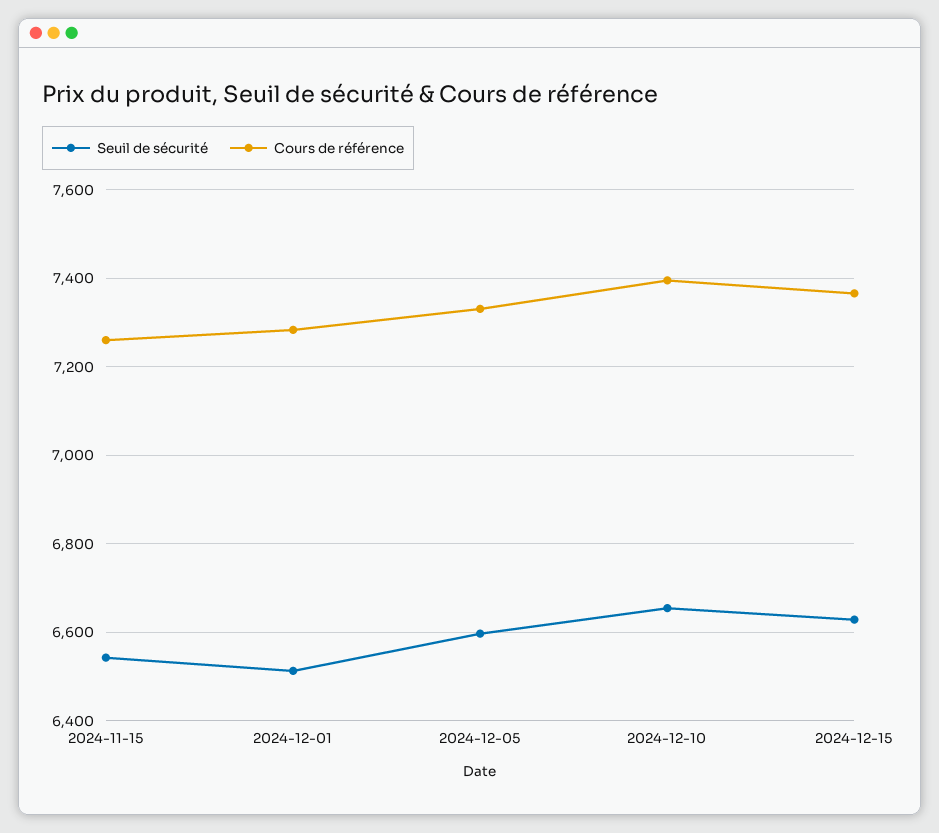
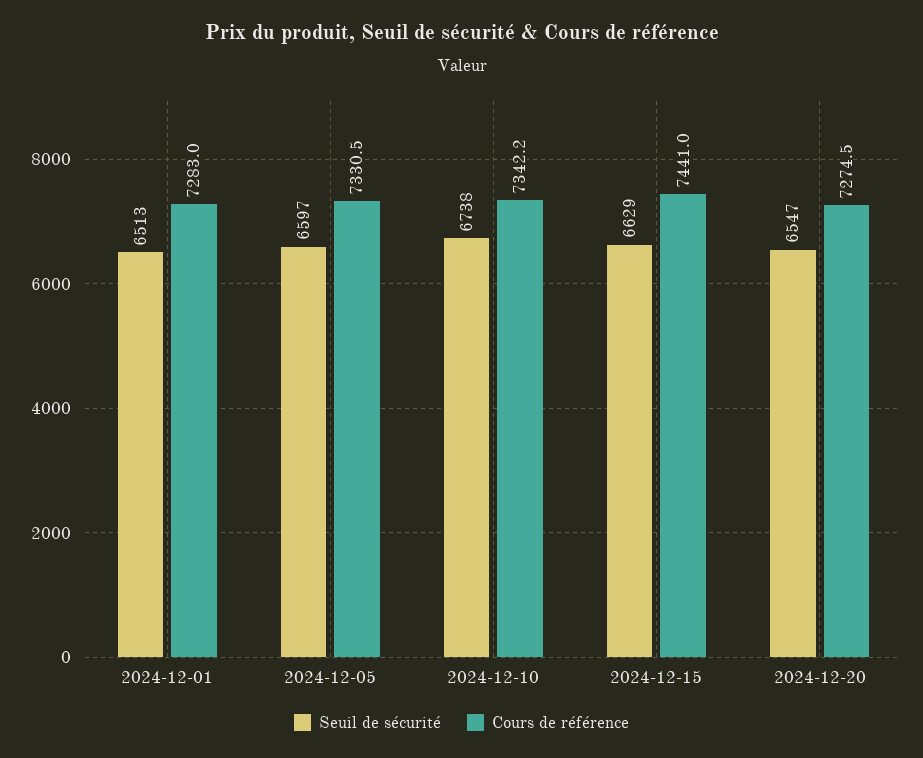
Seuil de sécurité, 2024-11-15: 6540 -> none
Cours de référence, 2024-11-15: 7260 -> none
Seuil de sécurité, 2024-12-10: 6660 -> 6738
Cours de référence, 2024-12-10: 7400 -> 7342.2
Cours de référence, 2024-12-15: 7360 -> 7441
Seuil de sécurité, 2024-12-20: none -> 6547
Cours de référence, 2024-12-20: none -> 7274.5

